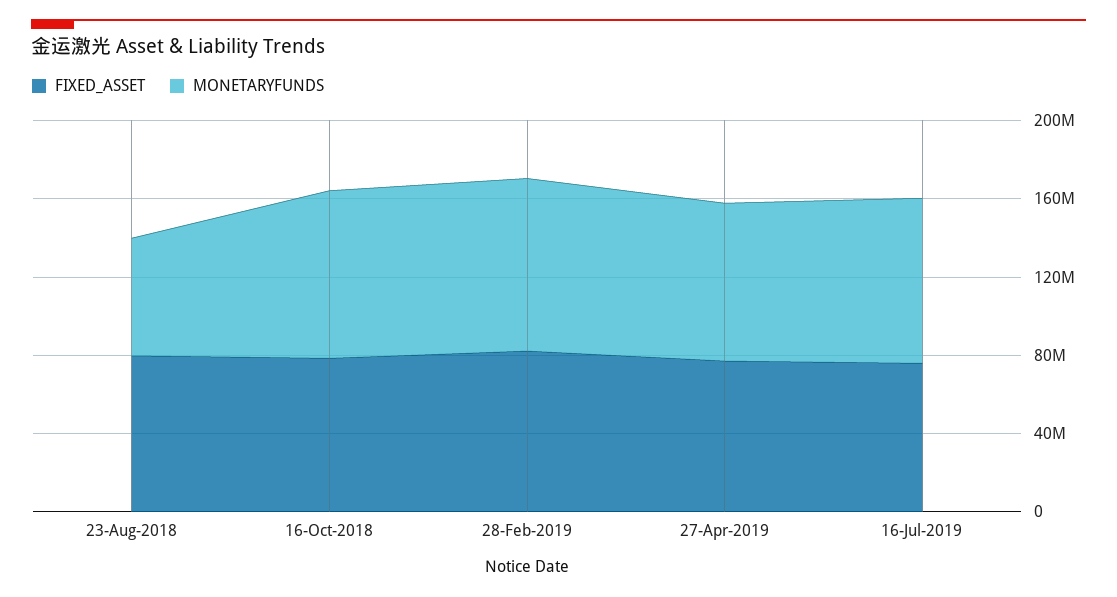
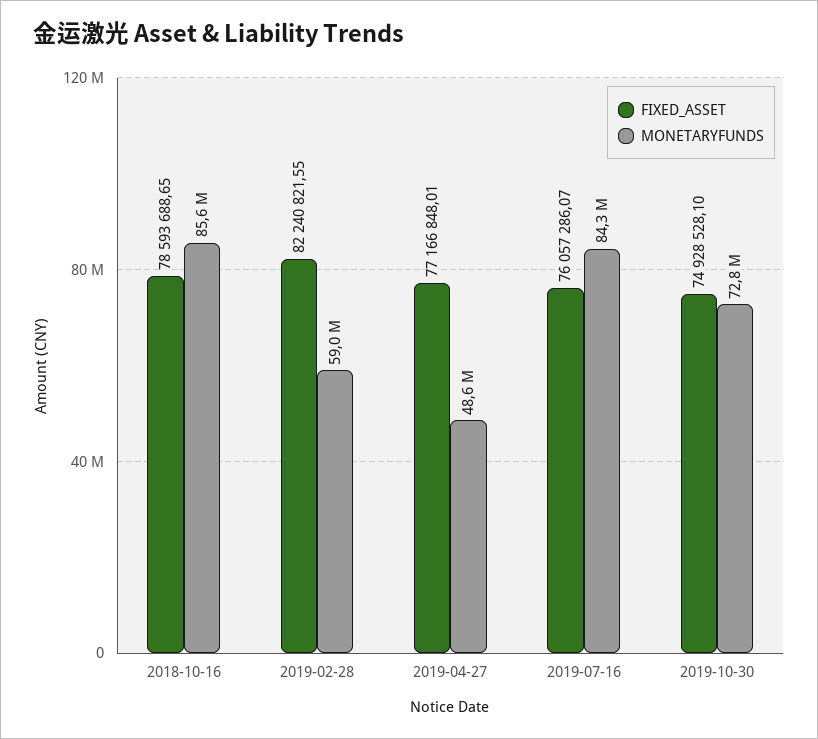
FIXED_ASSET, 23-Aug-2018: 80000000 -> none
MONETARYFUNDS, 23-Aug-2018: 60000000 -> none
MONETARYFUNDS, 28-Feb-2019: 90000000 -> 59000000
MONETARYFUNDS, 27-Apr-2019: 80000000 -> 48600000
FIXED_ASSET, 2019-10-30: none -> 74928528.1
MONETARYFUNDS, 2019-10-30: none -> 72800000

